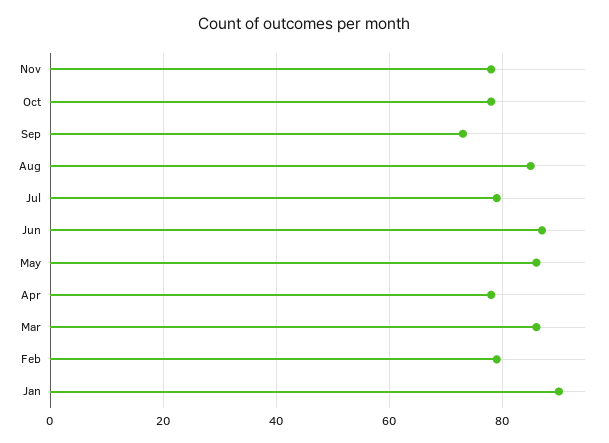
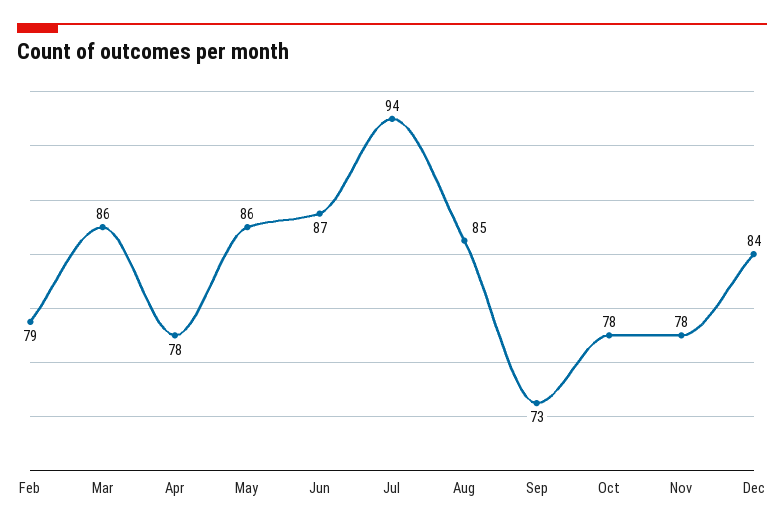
Jul: 80 -> 94
Jan: 90 -> none
Dec: none -> 84

